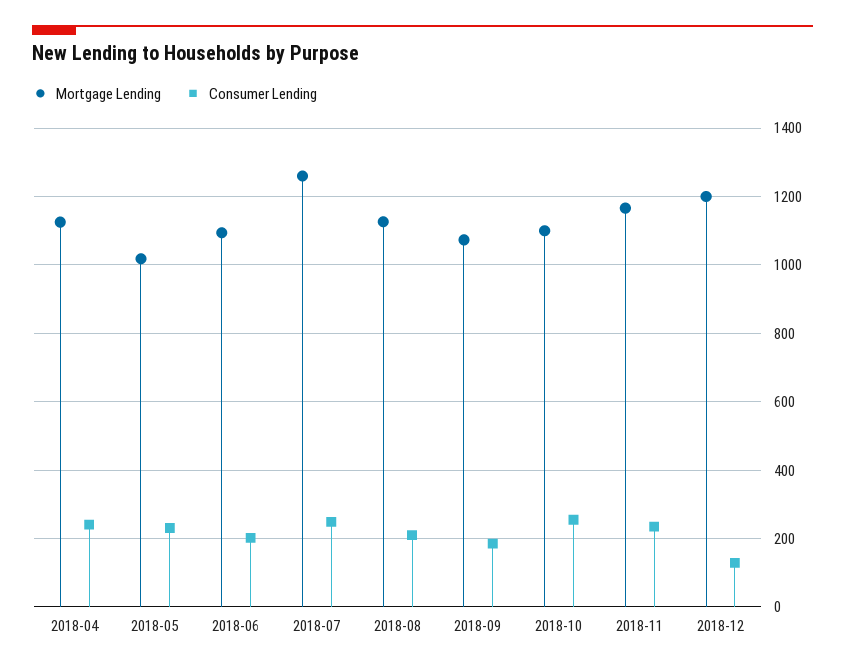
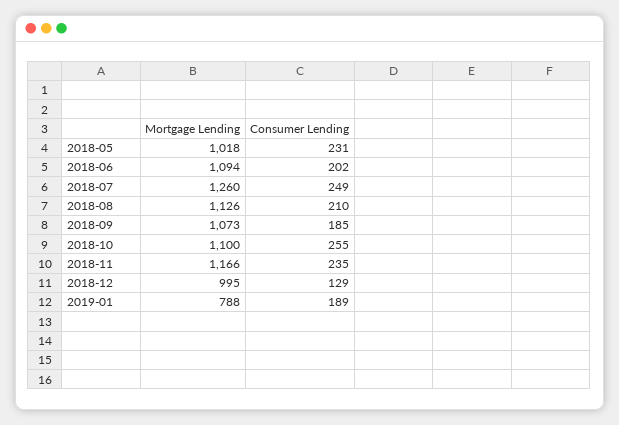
Mortgage Lending, 2018-04: 1120 -> none
Consumer Lending, 2018-04: 240 -> none
Mortgage Lending, 2018-12: 1200 -> 995
Mortgage Lending, 2019-01: none -> 788
Consumer Lending, 2019-01: none -> 189

